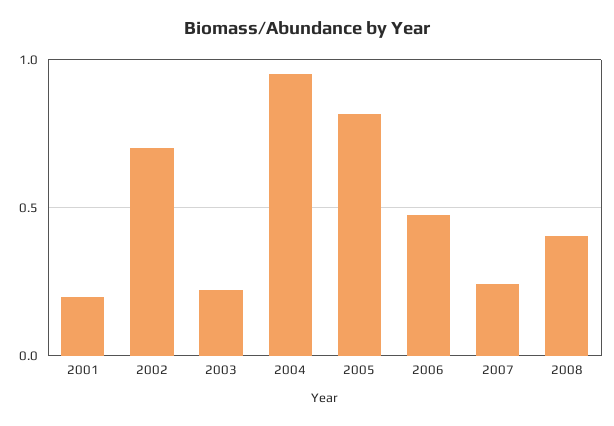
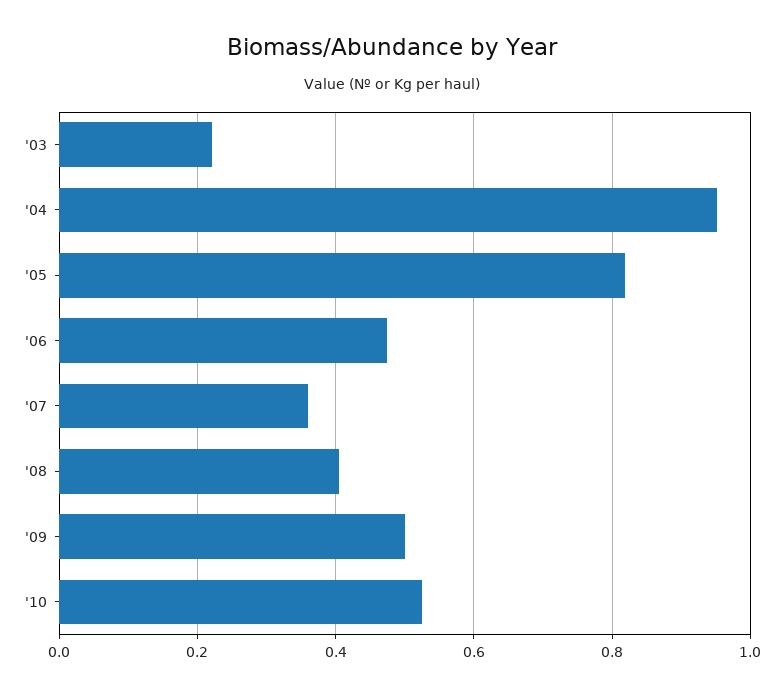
2001: 0.2 -> none
2002: 0.7 -> none
2007: 0.25 -> 0.36
'09: none -> 0.5
'10: none -> 0.52

